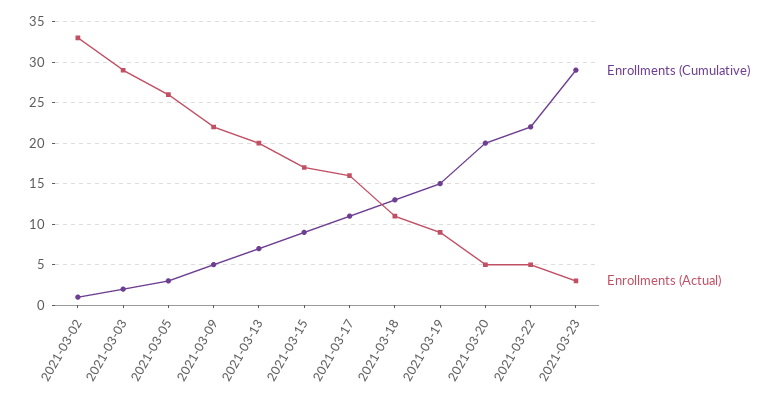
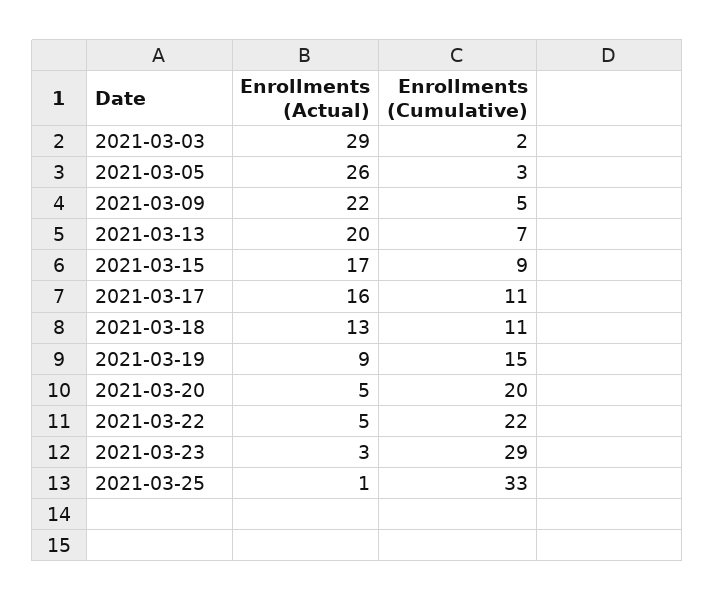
Enrollments (Cumulative), 2021-03-02: 1 -> none
Enrollments (Actual), 2021-03-02: 33 -> none
Enrollments (Cumulative), 2021-03-18: 13 -> 11
Enrollments (Actual), 2021-03-18: 11 -> 13
Enrollments (Actual), 2021-03-25: none -> 1
Enrollments (Cumulative), 2021-03-25: none -> 33

